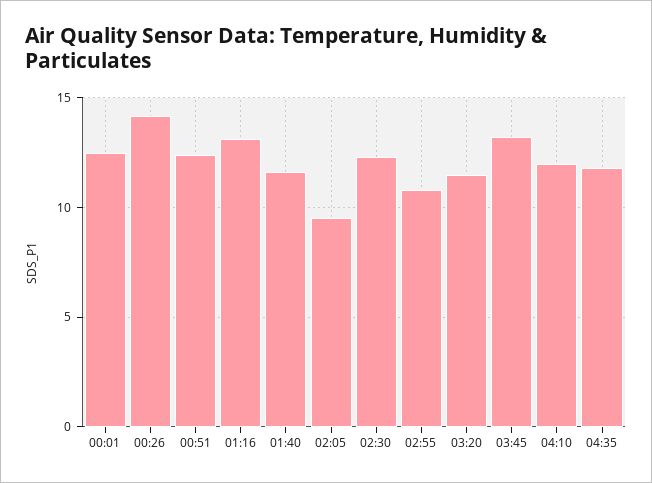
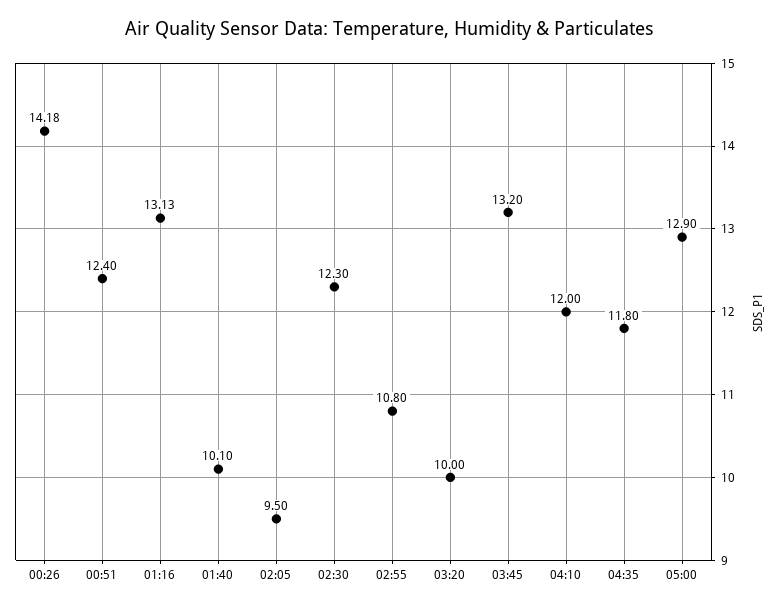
00:01: 12.5 -> none
01:40: 11.5 -> 10.1
03:20: 11.5 -> 10
05:00: none -> 12.9

